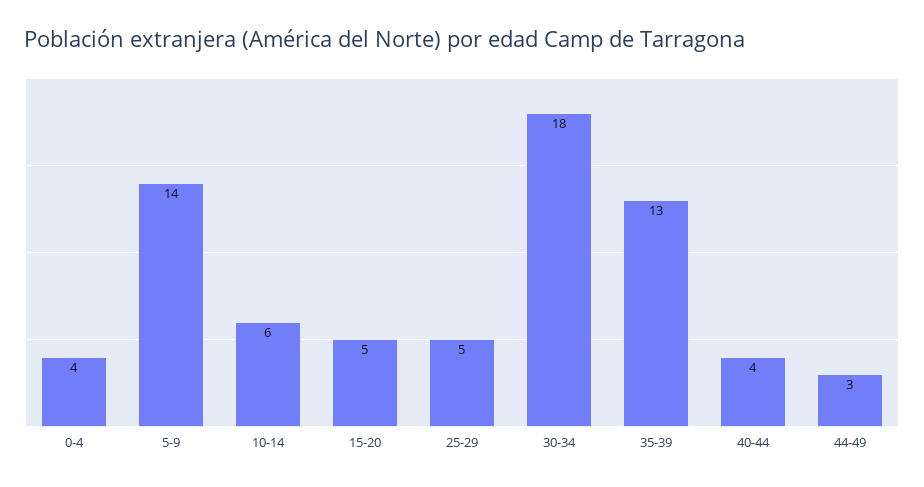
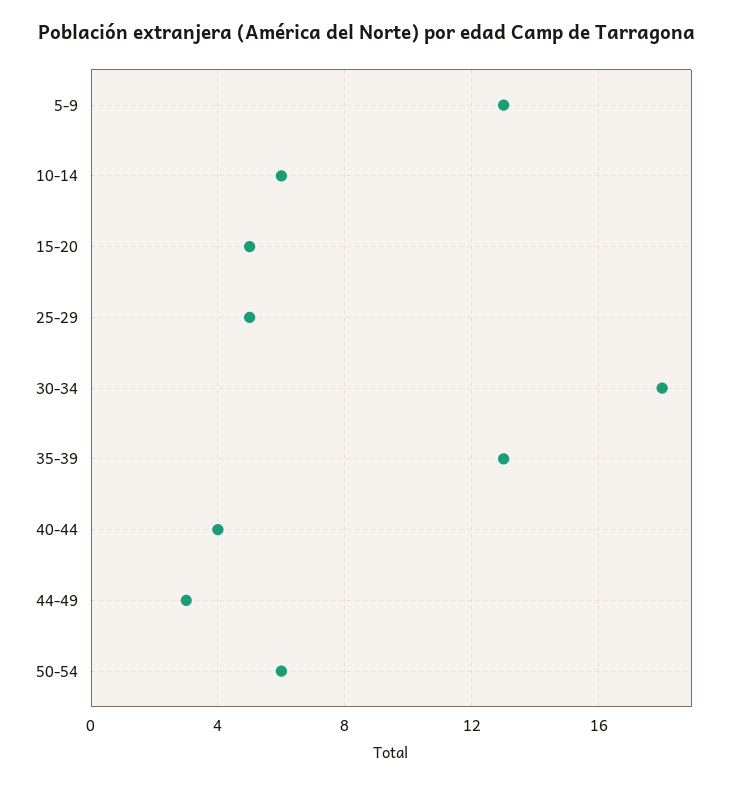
0-4: 4 -> none
5-9: 14 -> 13
50-54: none -> 6

